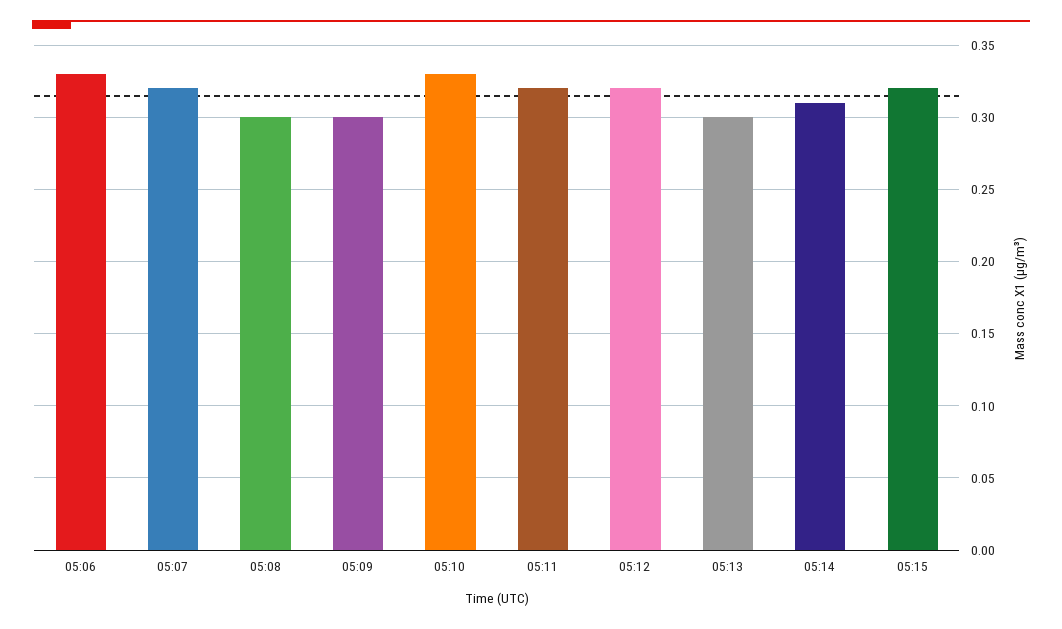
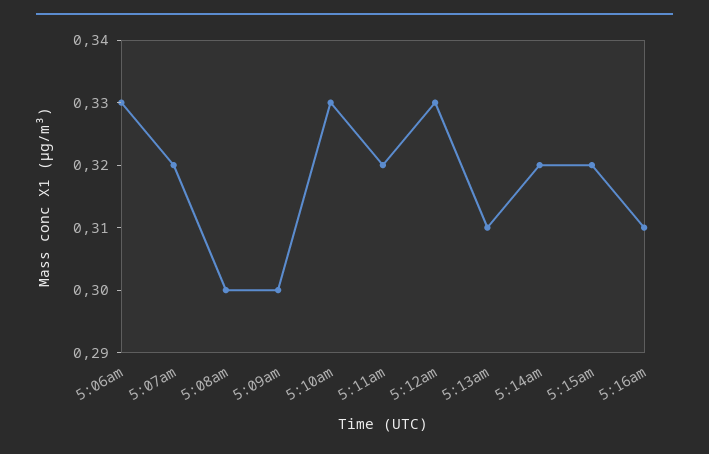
05:12: 0.32 -> 0.33
05:13: 0.3 -> 0.31
05:14: 0.31 -> 0.32
5:16am: none -> 0.31

